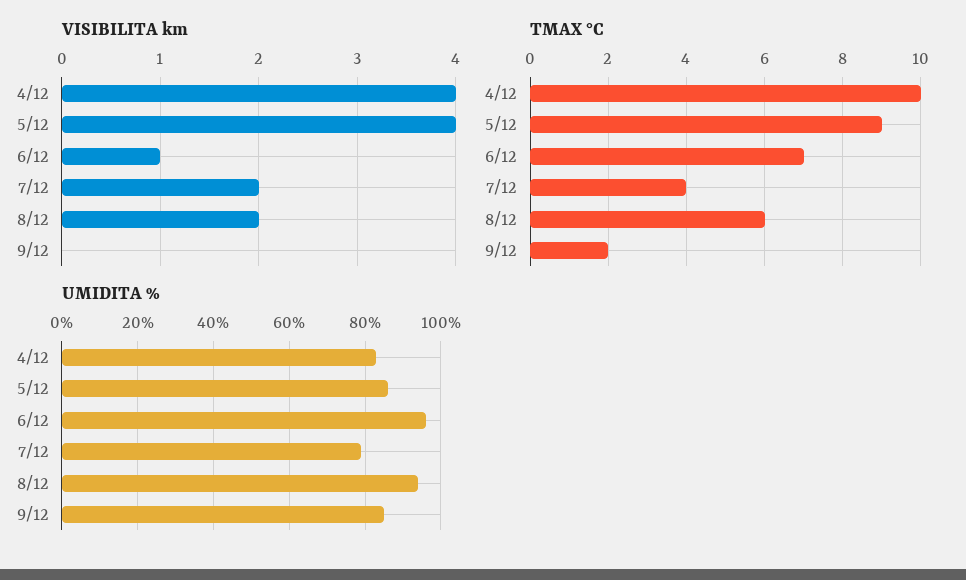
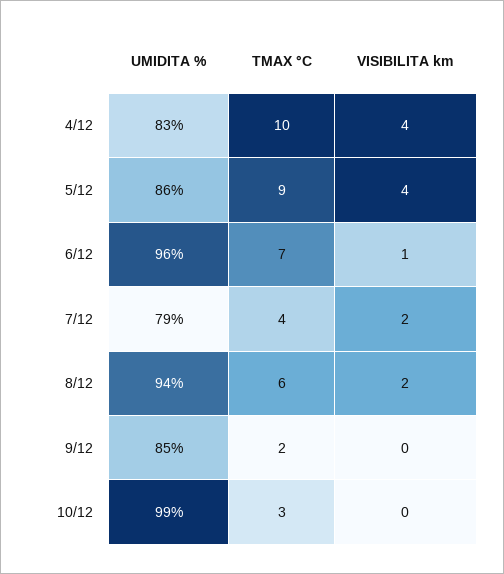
UMIDITA %, 10/12: none -> 99
TMAX °C, 10/12: none -> 3
VISIBILITA km, 10/12: none -> 0

